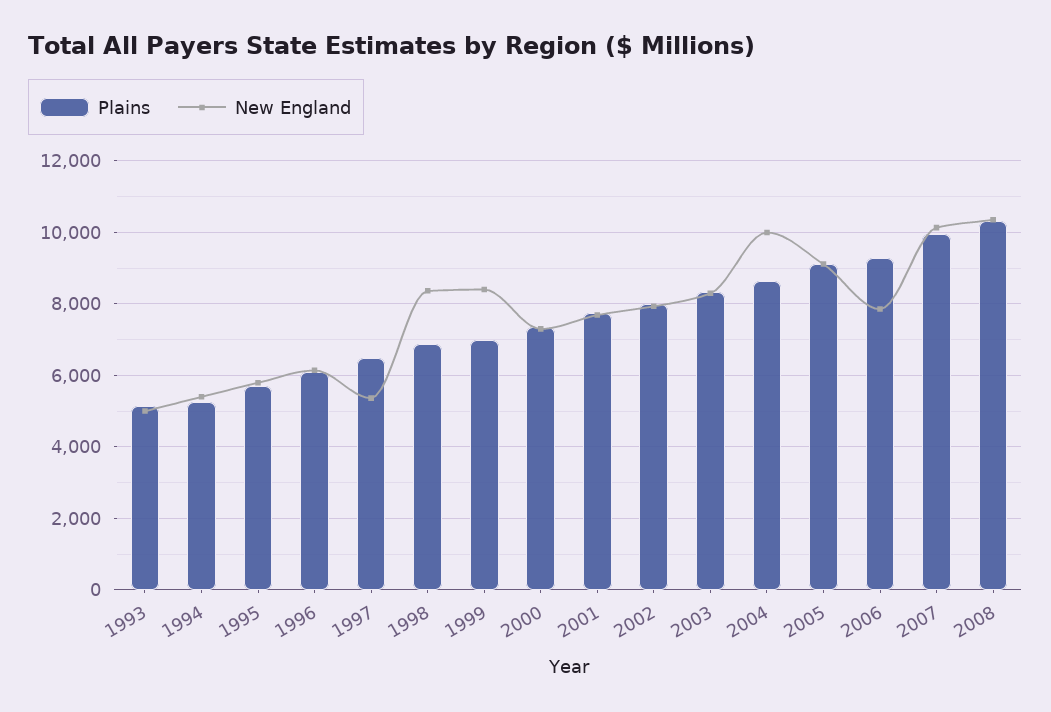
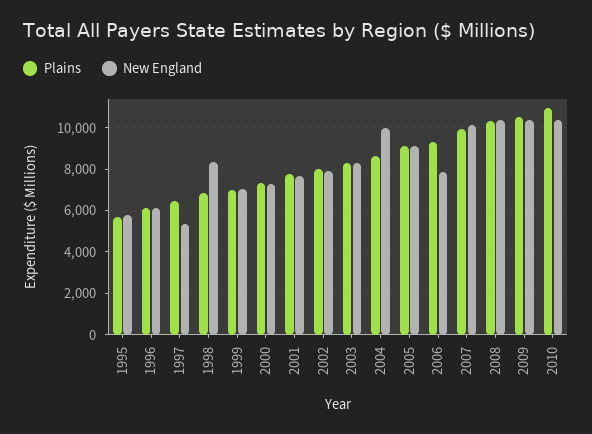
Plains, 1993: 5200 -> none
New England, 1993: 5000 -> none
Plains, 1994: 5200 -> none
New England, 1994: 5400 -> none
New England, 1999: 8400 -> 7000
Plains, 2009: none -> 10500
New England, 2009: none -> 10500
Plains, 2010: none -> 11000
New England, 2010: none -> 10500

